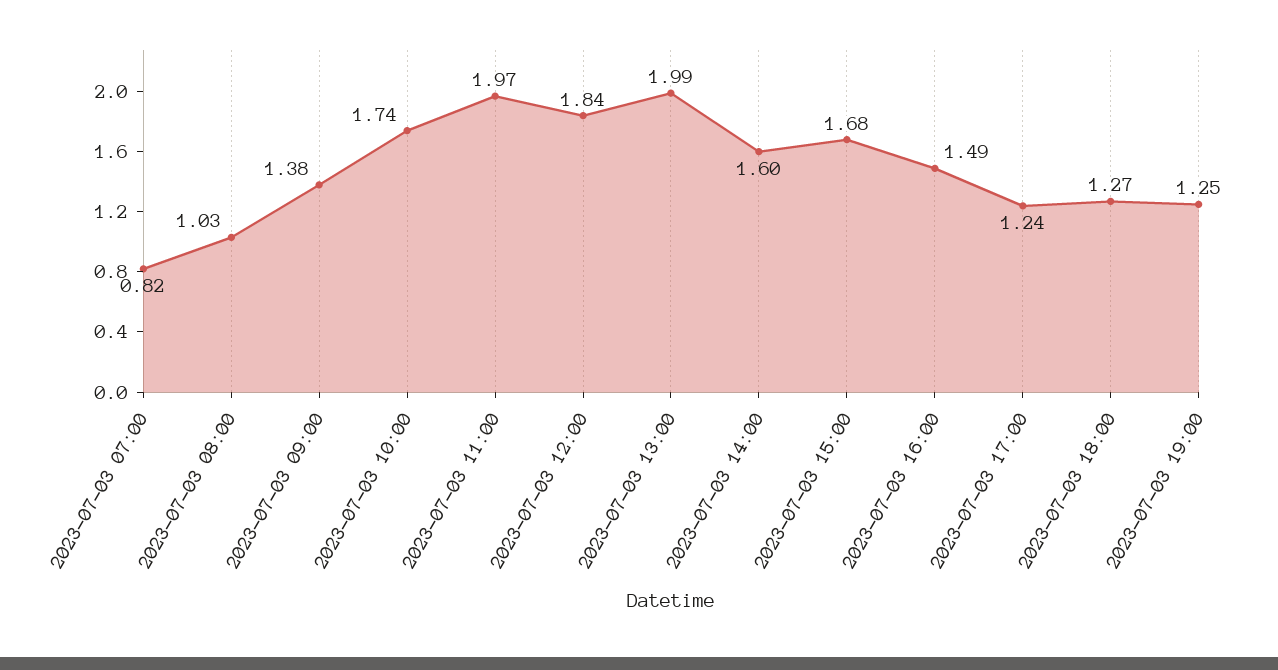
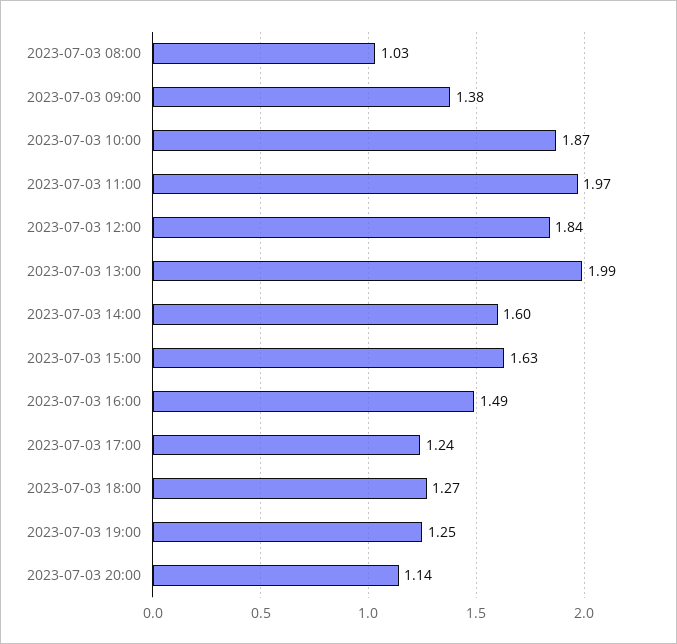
2023-07-03 07:00: 0.82 -> none
2023-07-03 10:00: 1.74 -> 1.87
2023-07-03 15:00: 1.68 -> 1.63
2023-07-03 20:00: none -> 1.14

